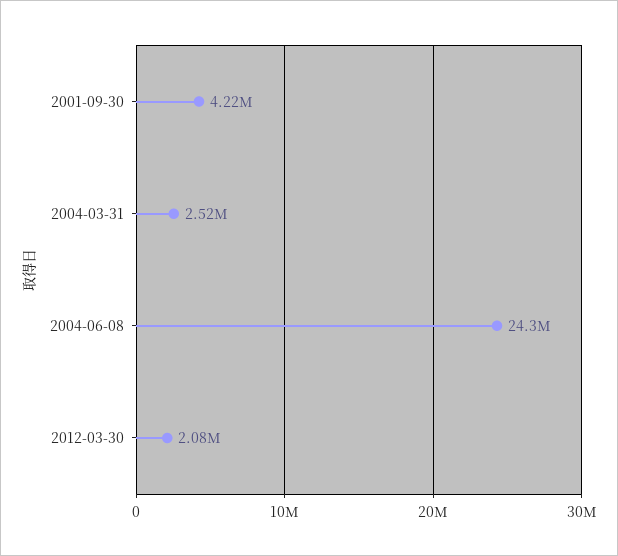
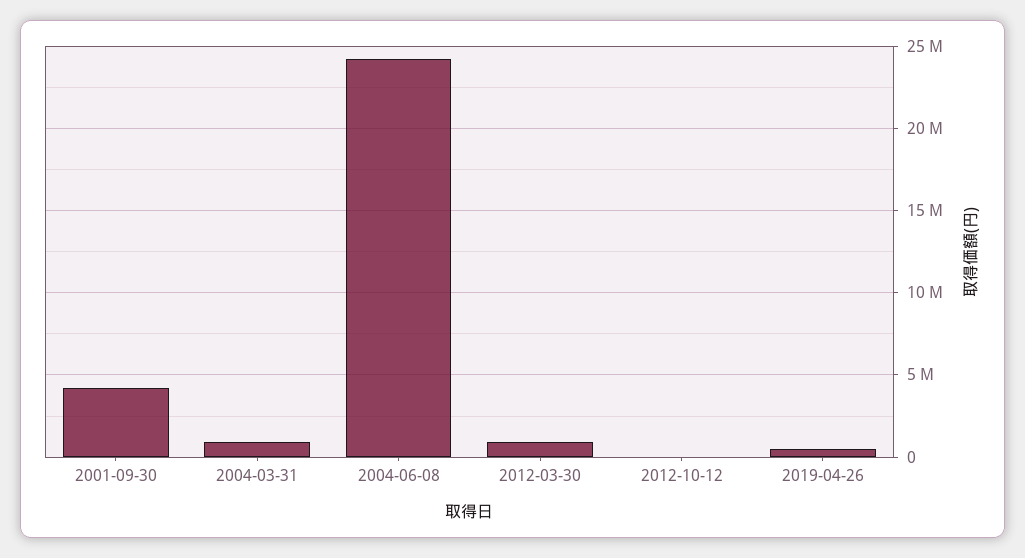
2004-03-31: 2520000 -> 1000000
2012-03-30: 2080000 -> 1000000
2012-10-12: none -> 0
2019-04-26: none -> 500000

